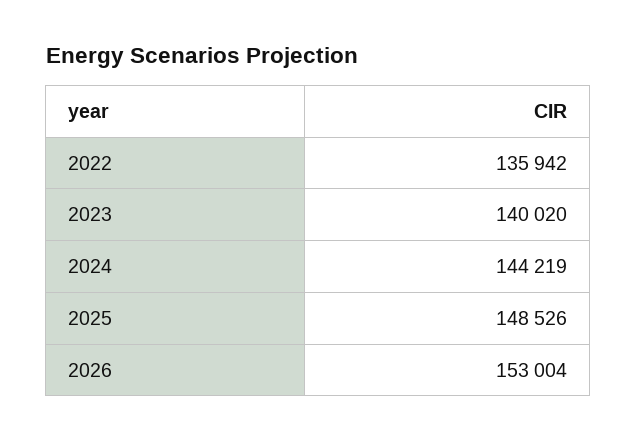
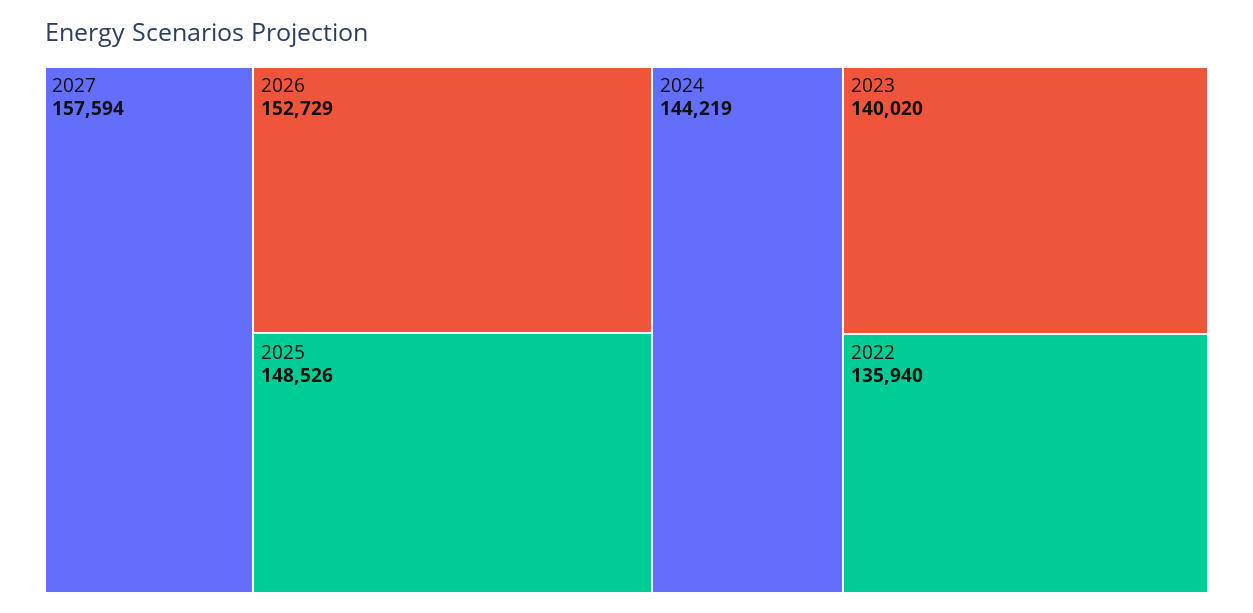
2022: 135942 -> 135940
2026: 153004 -> 152729
2027: none -> 157594

